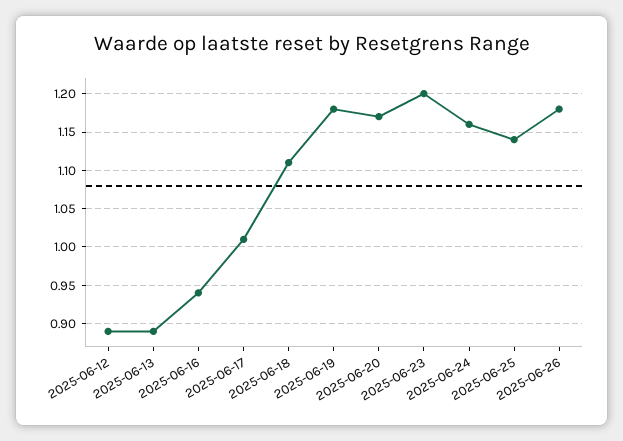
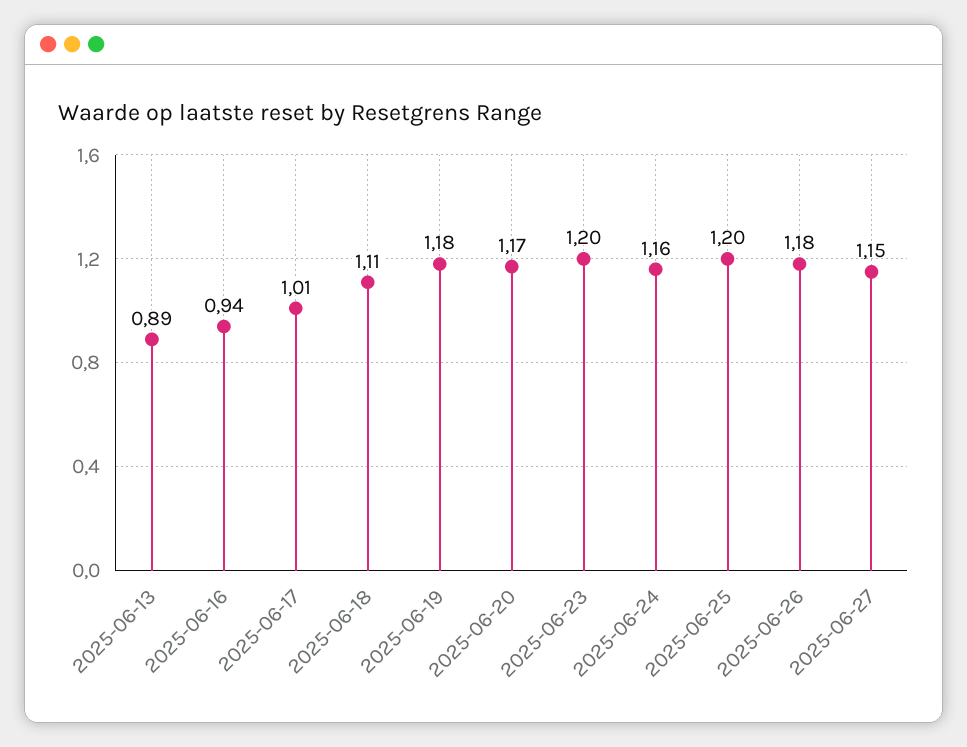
2025-06-12: 0.89 -> none
2025-06-25: 1.14 -> 1.2
2025-06-27: none -> 1.15

